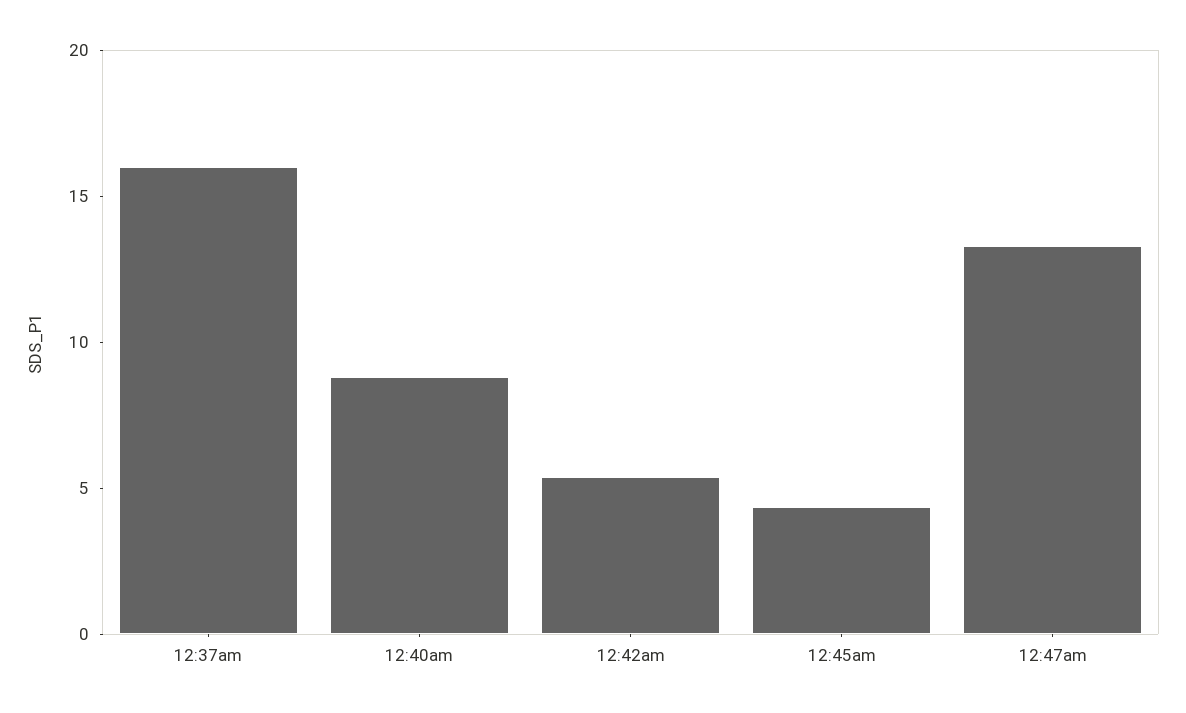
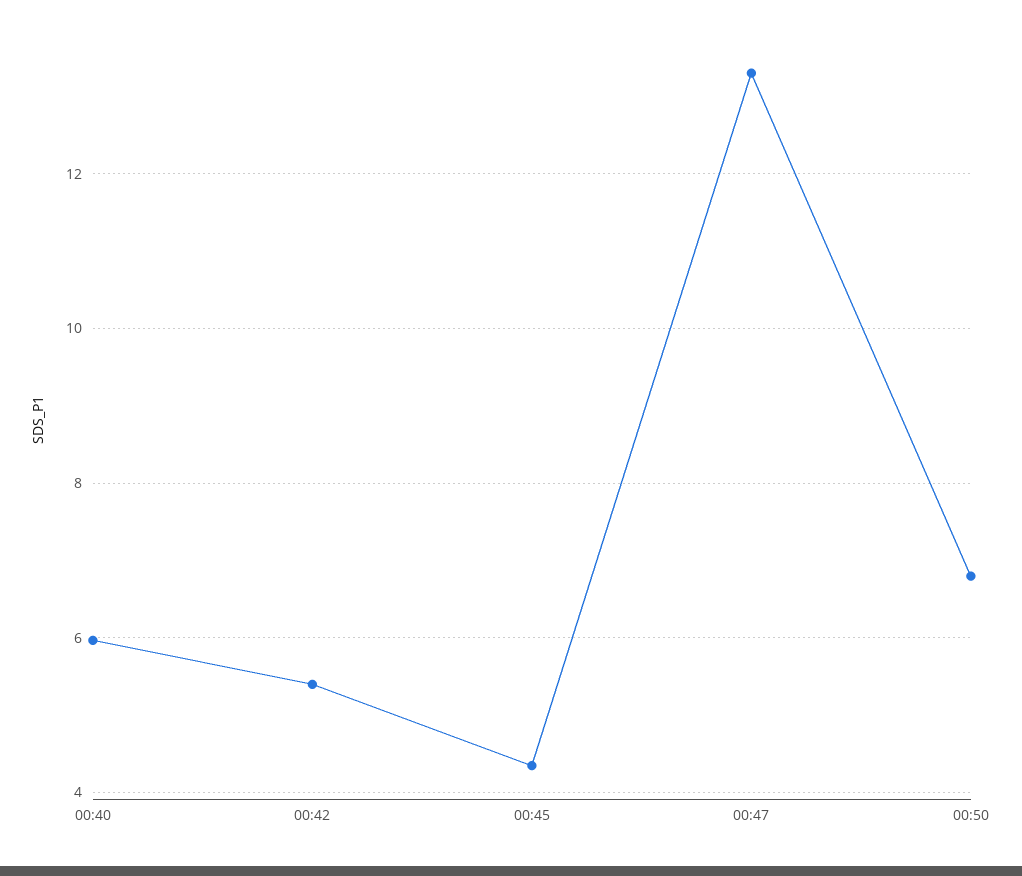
12:37am: 16 -> none
12:40am: 9 -> 6
00:50: none -> 6.8

